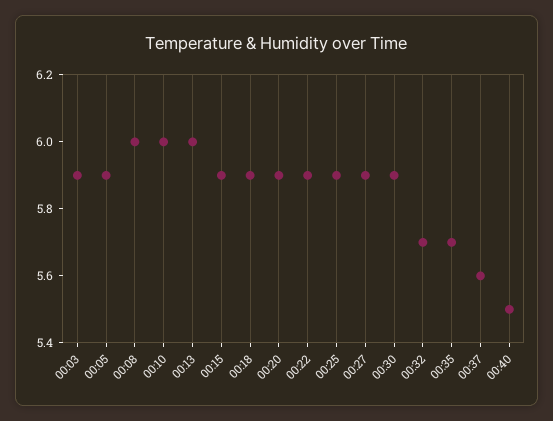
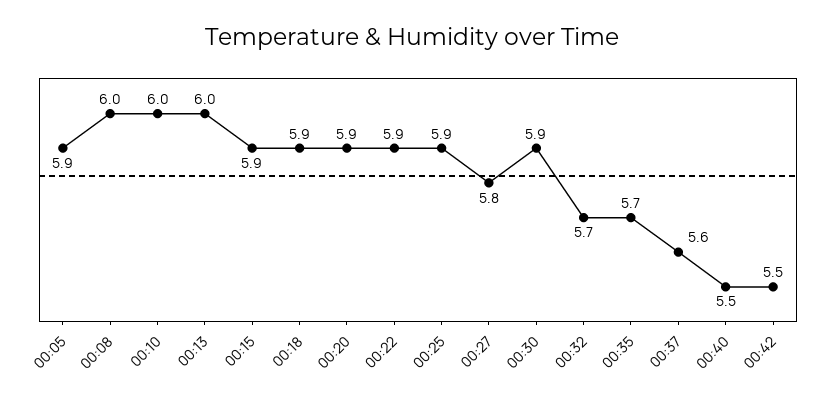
00:03: 5.9 -> none
00:27: 5.9 -> 5.8
00:42: none -> 5.5

